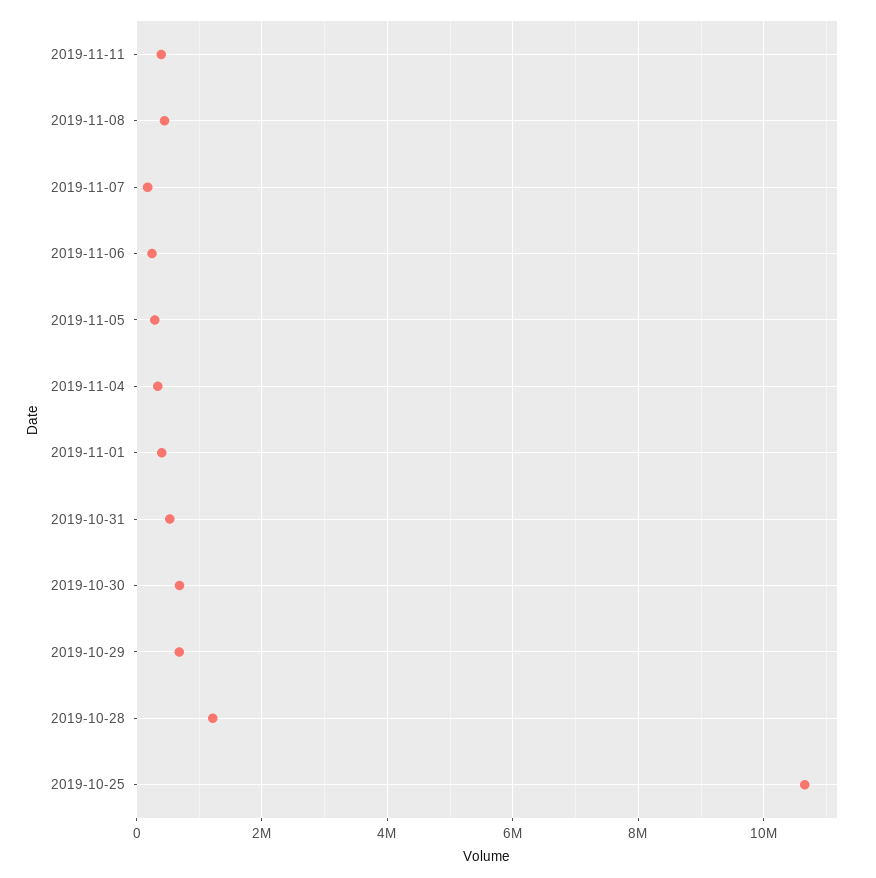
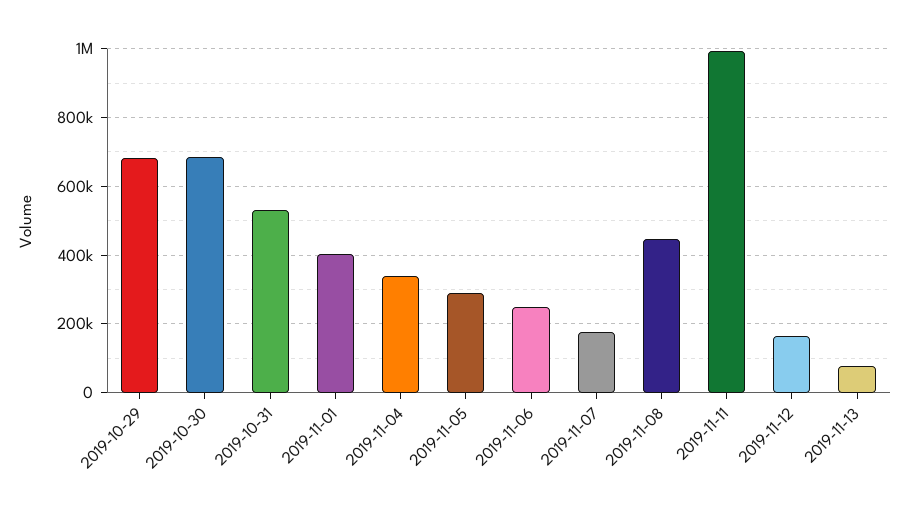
2019-11-11: 400000 -> 1000000
2019-10-28: 1200000 -> none
2019-10-25: 10600000 -> none
2019-11-12: none -> 160000
2019-11-13: none -> 80000

